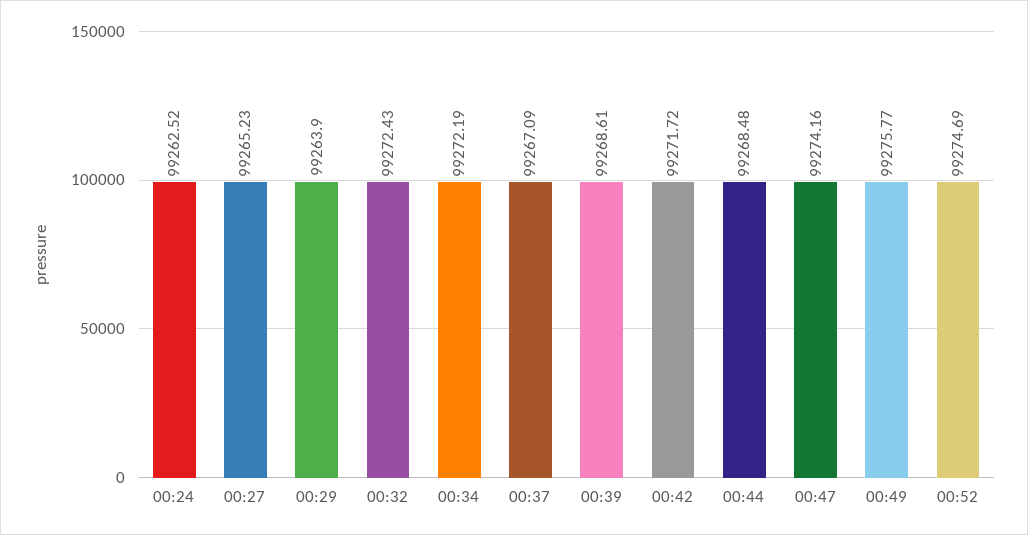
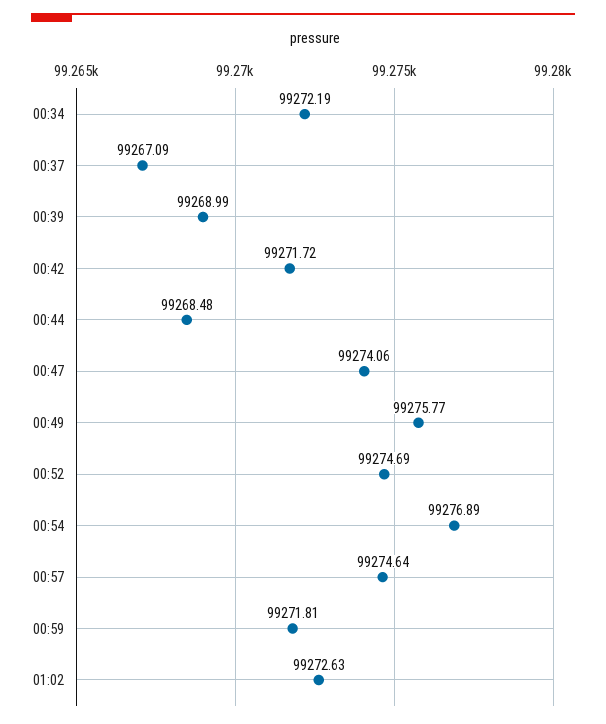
00:24: 99262.52 -> none
00:27: 99265.23 -> none
00:29: 99263.9 -> none
00:32: 99272.43 -> none
00:39: 99268.61 -> 99268.99
00:47: 99274.16 -> 99274.06
00:54: none -> 99276.89
00:57: none -> 99274.64
00:59: none -> 99271.81
01:02: none -> 99272.63

